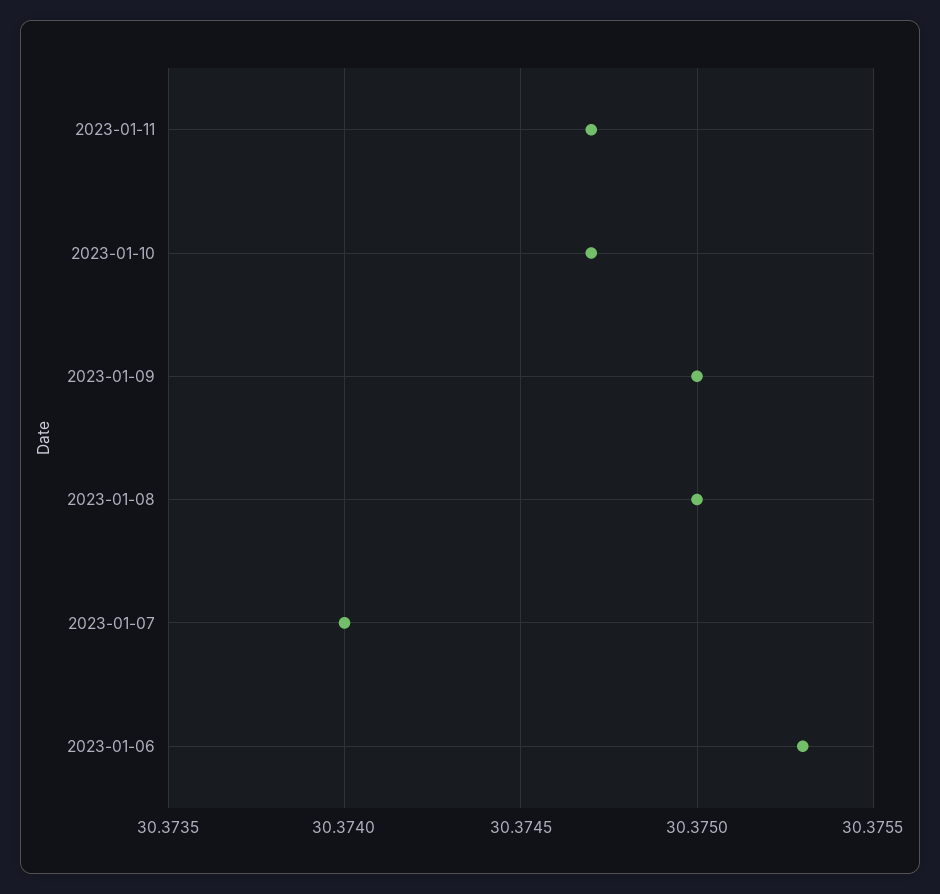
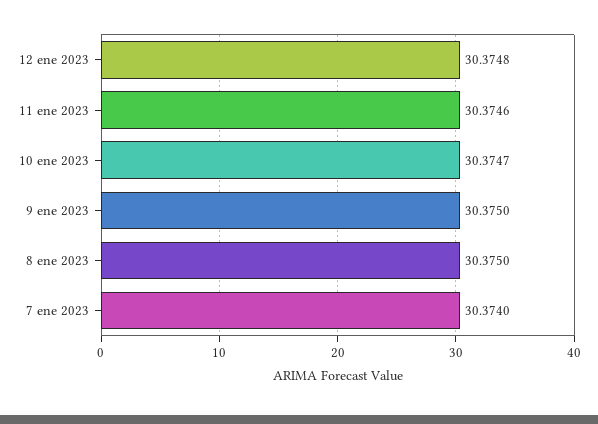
2023-01-11: 30.3747 -> 30.3746
2023-01-06: 30.3753 -> none
12 ene 2023: none -> 30.3748

